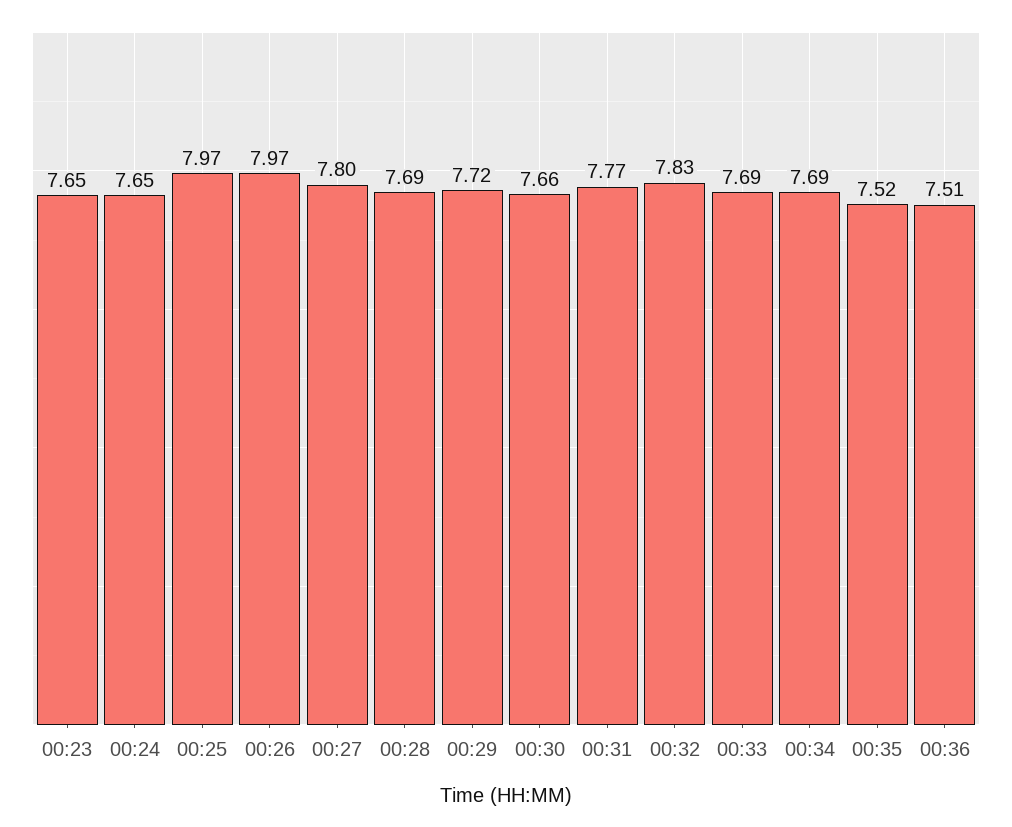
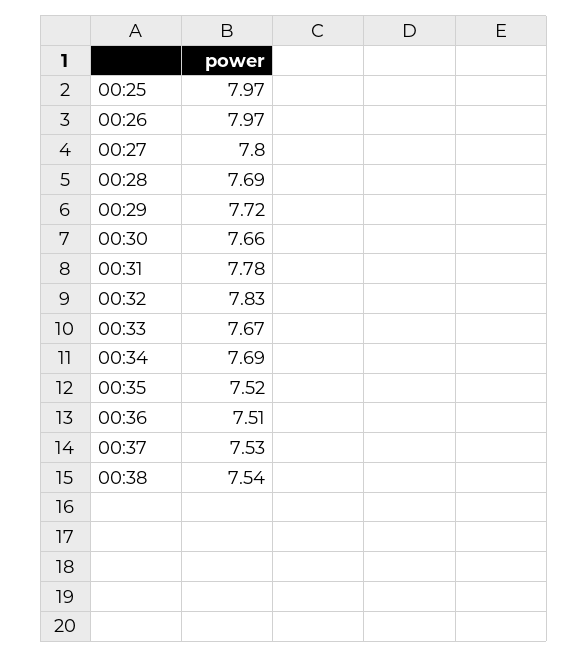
00:23: 7.65 -> none
00:24: 7.65 -> none
00:31: 7.77 -> 7.78
00:33: 7.69 -> 7.67
00:37: none -> 7.53
00:38: none -> 7.54

